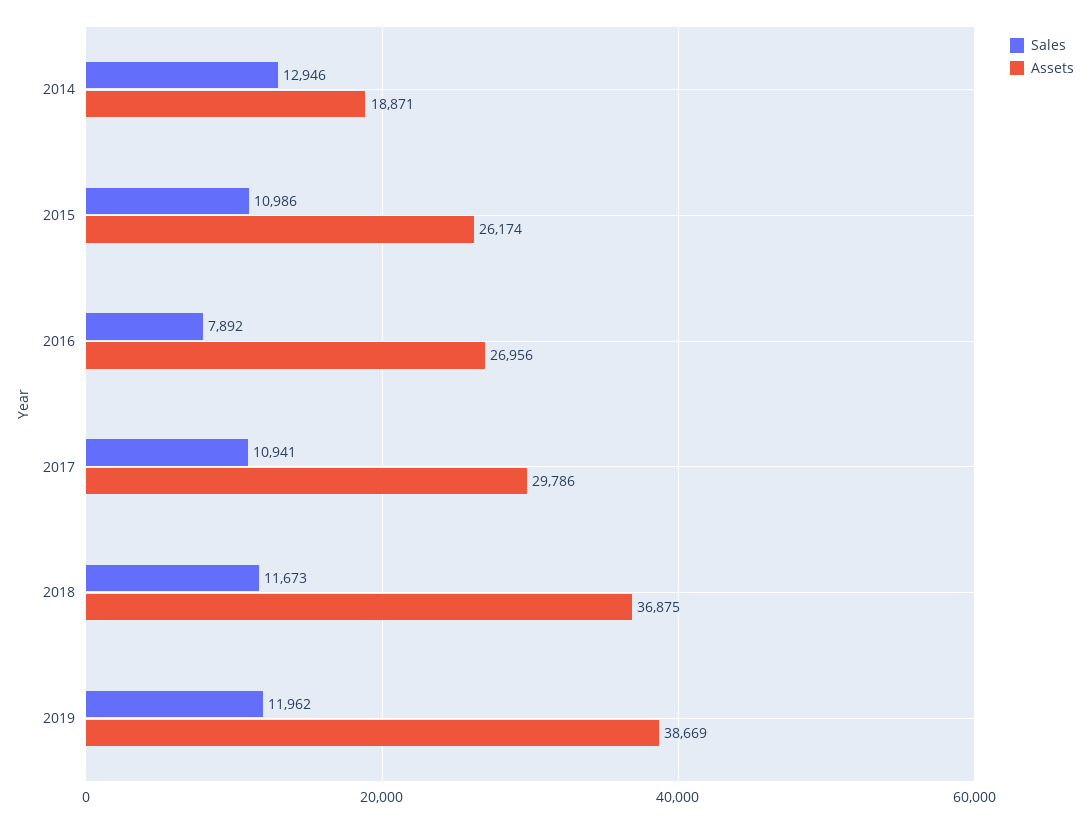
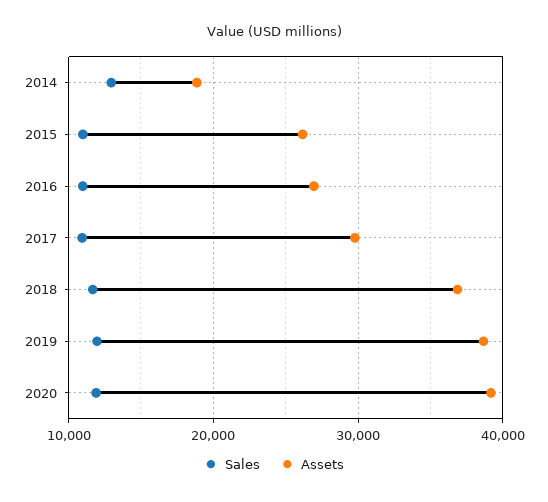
Sales, 2016: 7892 -> 11000
Sales, 2020: none -> 12000
Assets, 2020: none -> 39000

